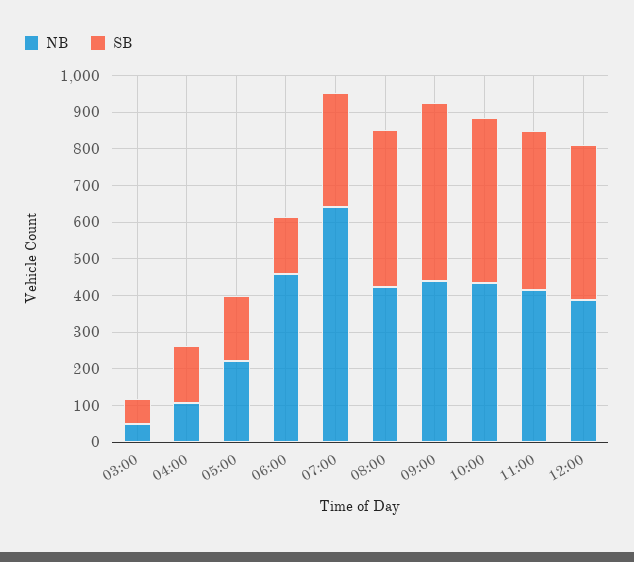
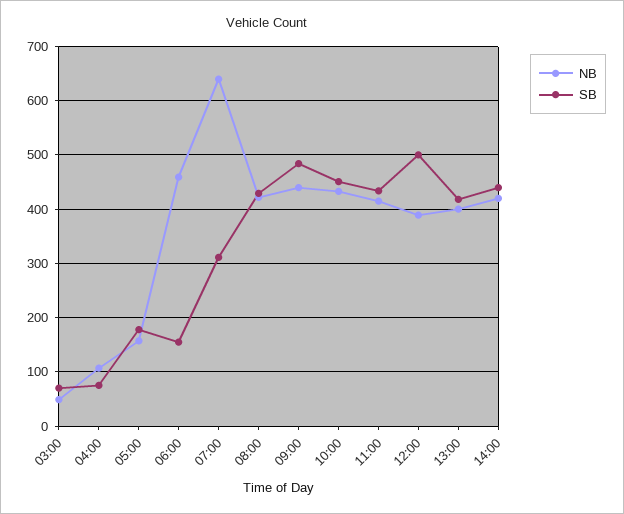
SB, 04:00: 150 -> 80
NB, 05:00: 225 -> 160
SB, 12:00: 425 -> 500
NB, 13:00: none -> 400
SB, 13:00: none -> 420
NB, 14:00: none -> 420
SB, 14:00: none -> 440

